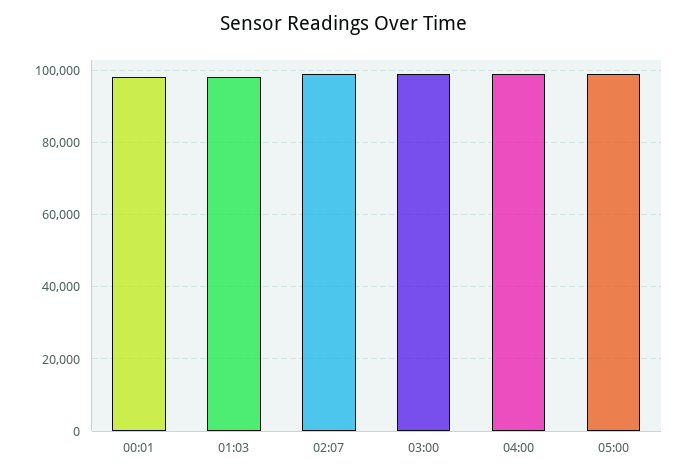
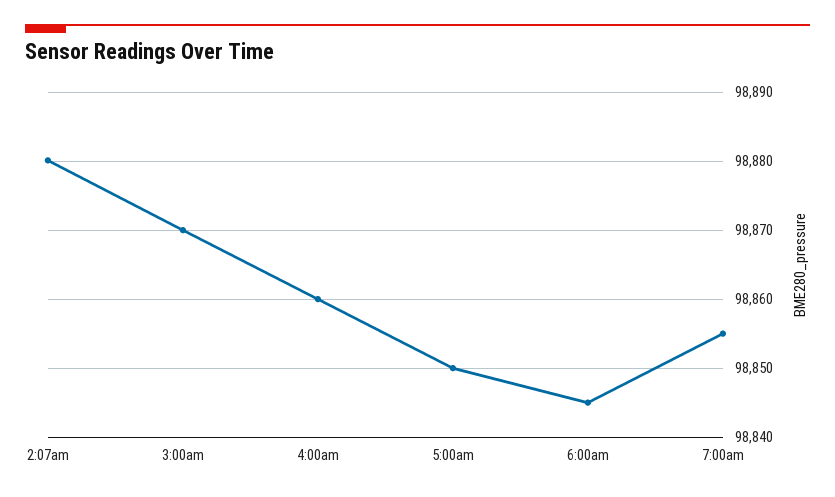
00:01: 98000 -> none
01:03: 98000 -> none
6:00am: none -> 98845
7:00am: none -> 98855

